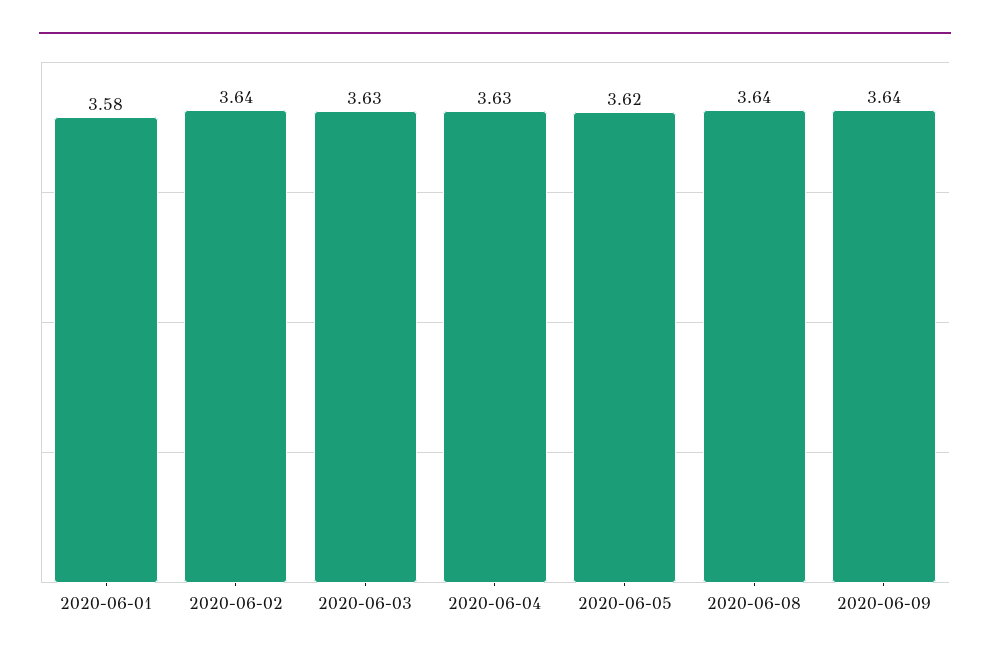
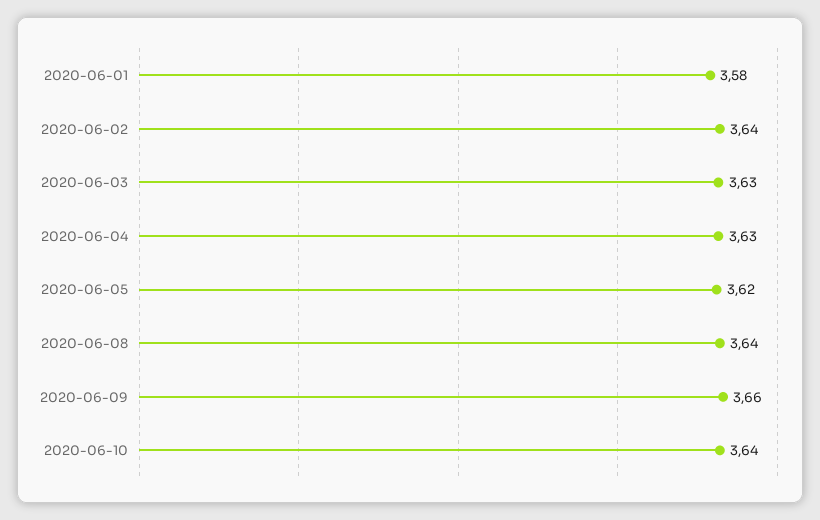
2020-06-09: 3.64 -> 3.66
2020-06-10: none -> 3.64

